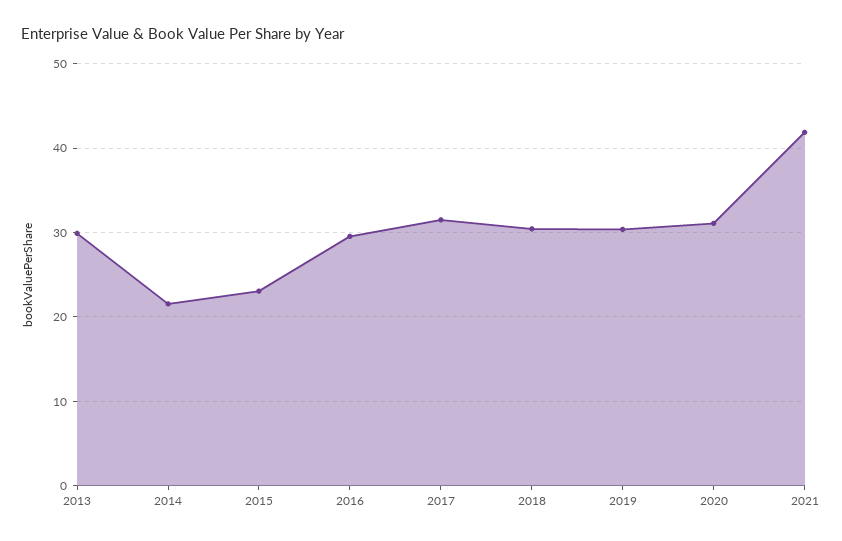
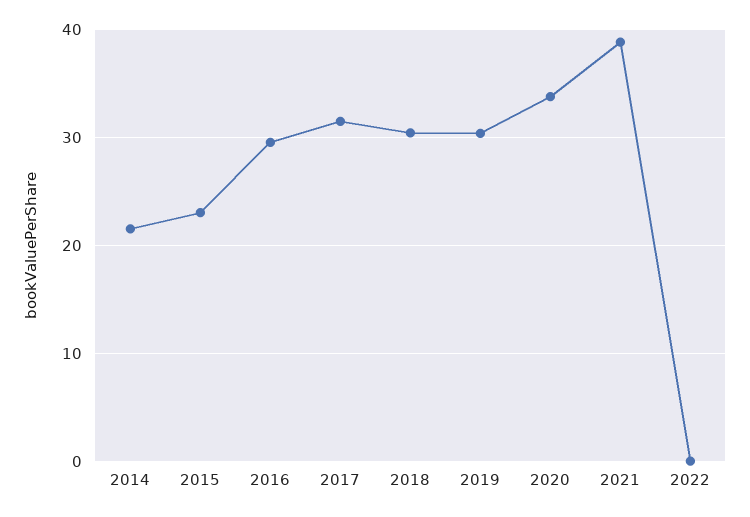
2013: 30 -> none
2020: 31 -> 34
2021: 42 -> 39
2022: none -> 0

